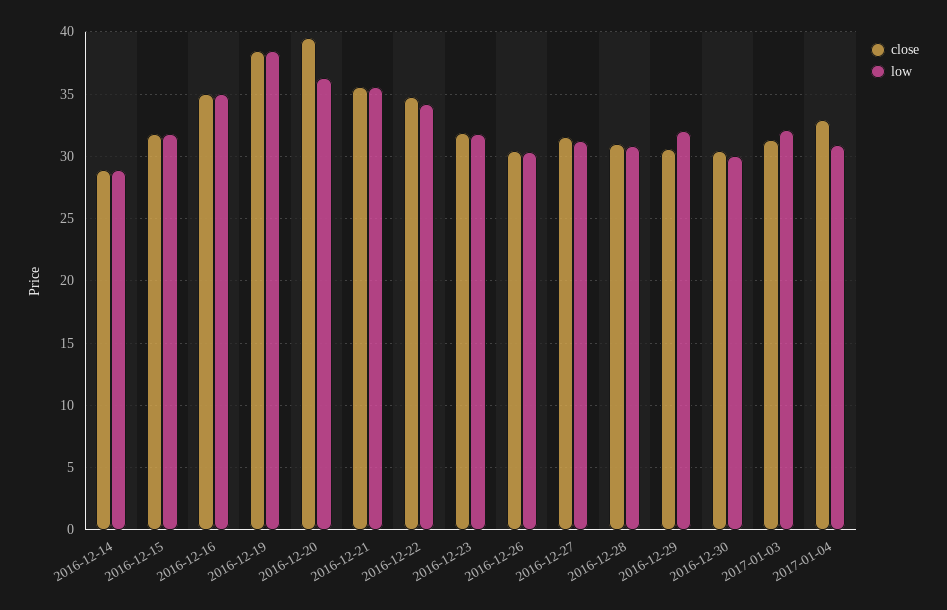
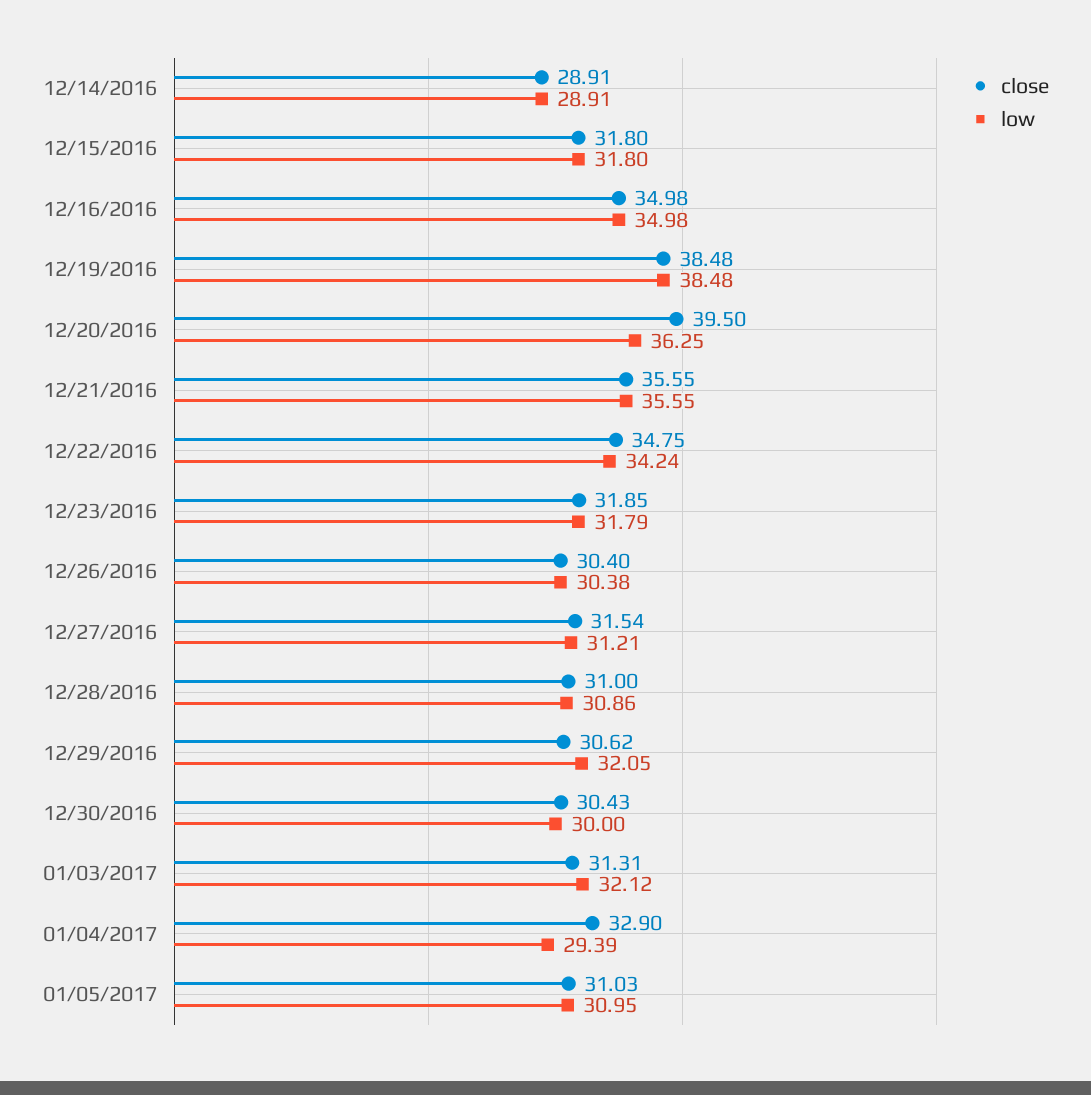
low, 2017-01-04: 31 -> 29.39
close, 01/05/2017: none -> 31.03
low, 01/05/2017: none -> 30.95

